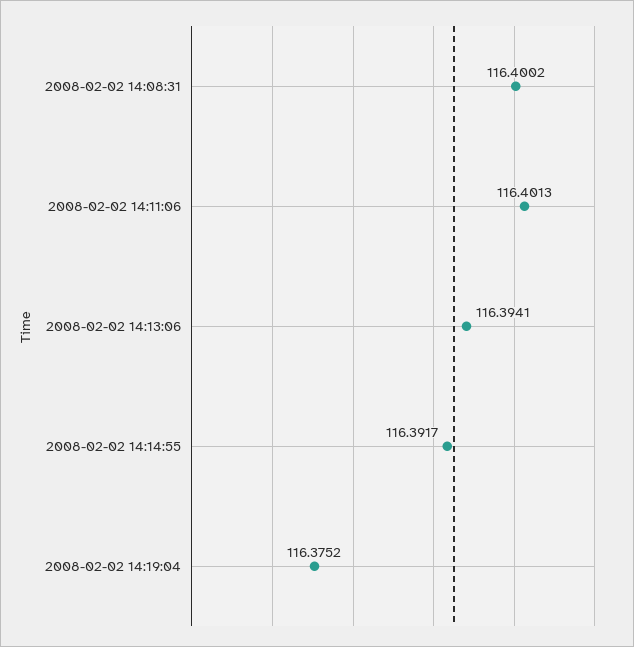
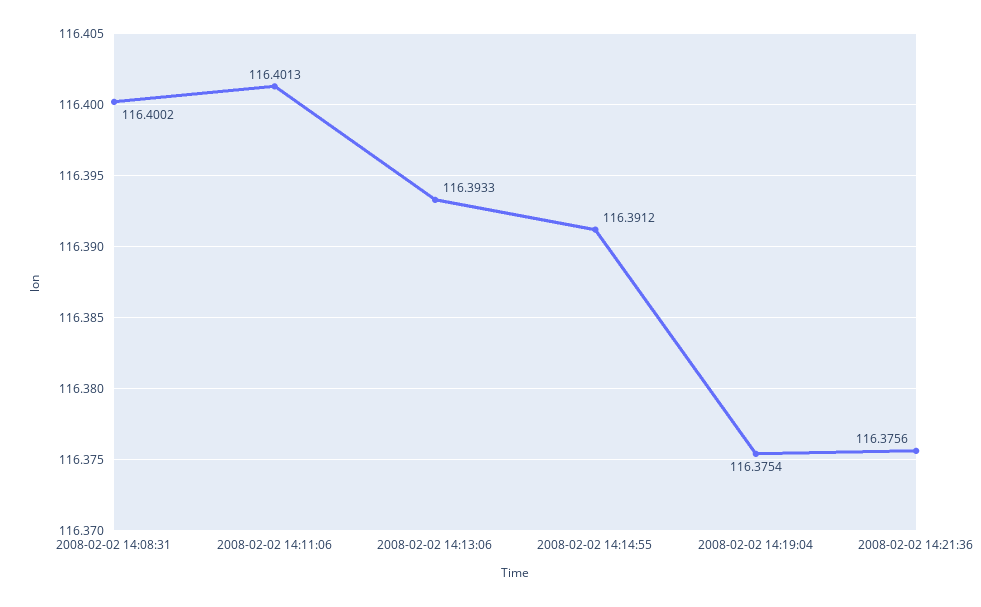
2008-02-02 14:13:06: 116.3941 -> 116.3933
2008-02-02 14:14:55: 116.3917 -> 116.3912
2008-02-02 14:19:04: 116.3752 -> 116.3754
2008-02-02 14:21:36: none -> 116.3756

